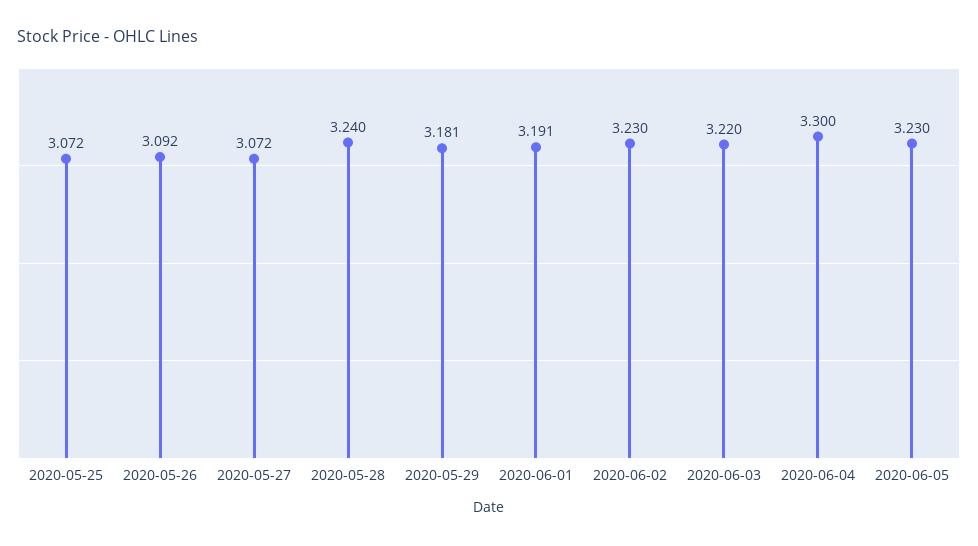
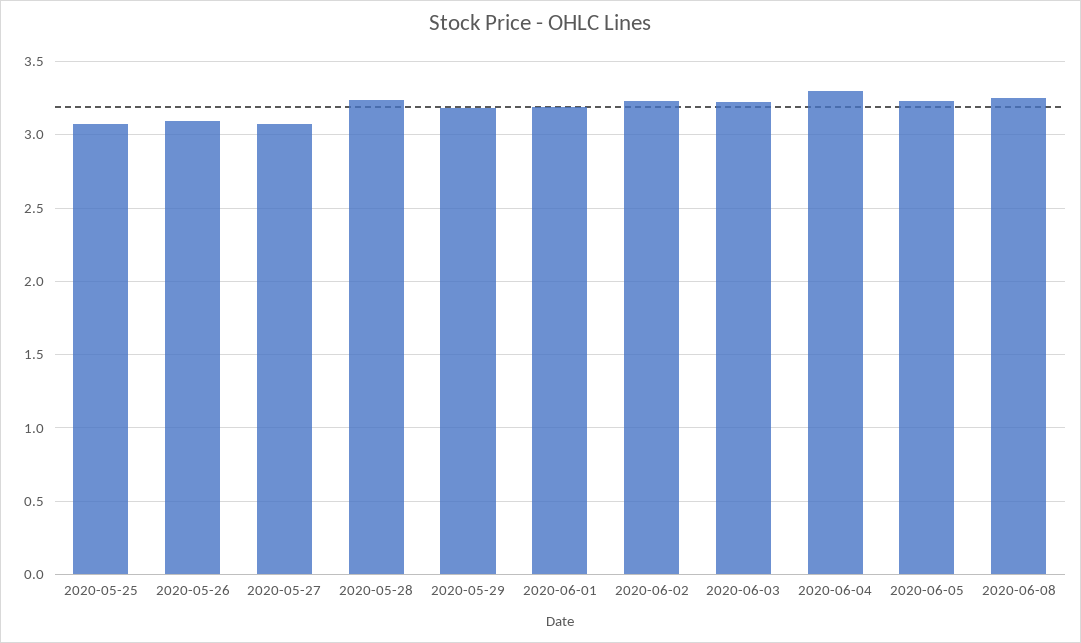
2020-06-08: none -> 3.25

